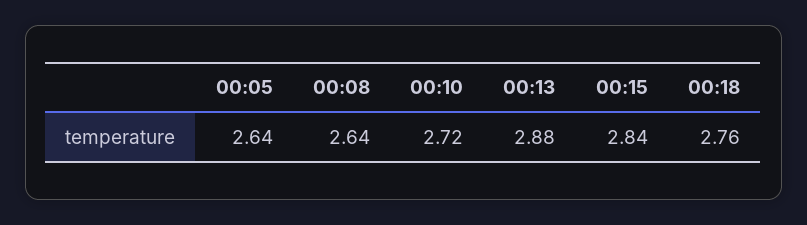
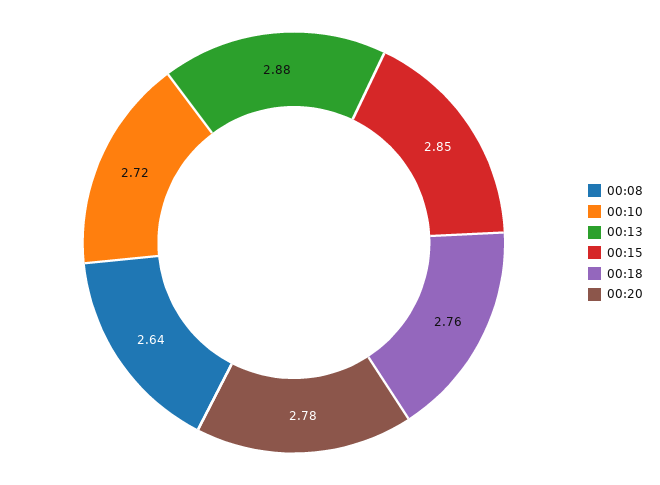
00:05: 2.64 -> none
00:15: 2.84 -> 2.85
00:20: none -> 2.78

